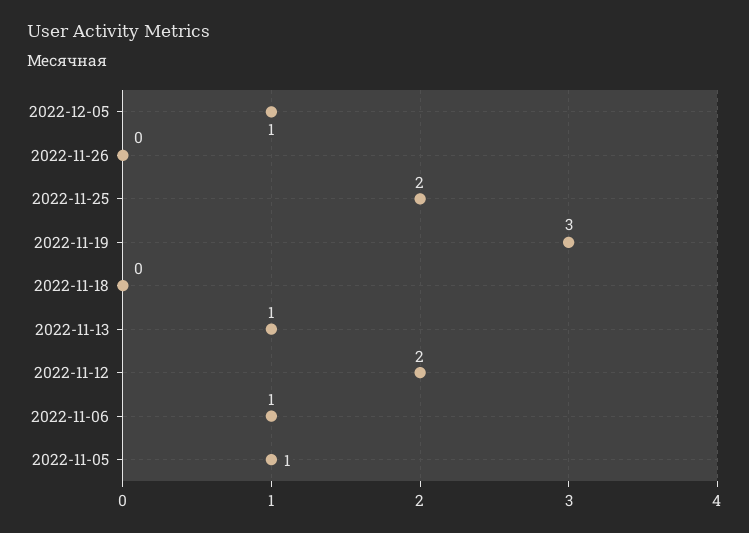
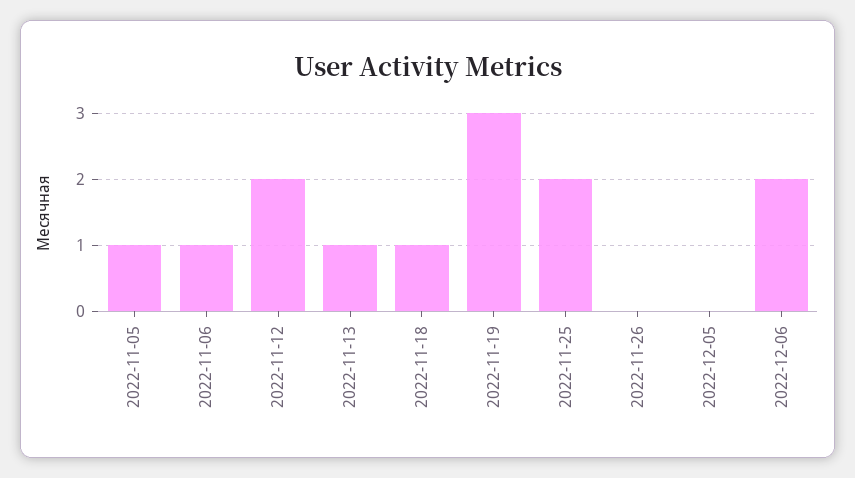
2022-12-05: 1 -> 0
2022-11-18: 0 -> 1
2022-12-06: none -> 2

